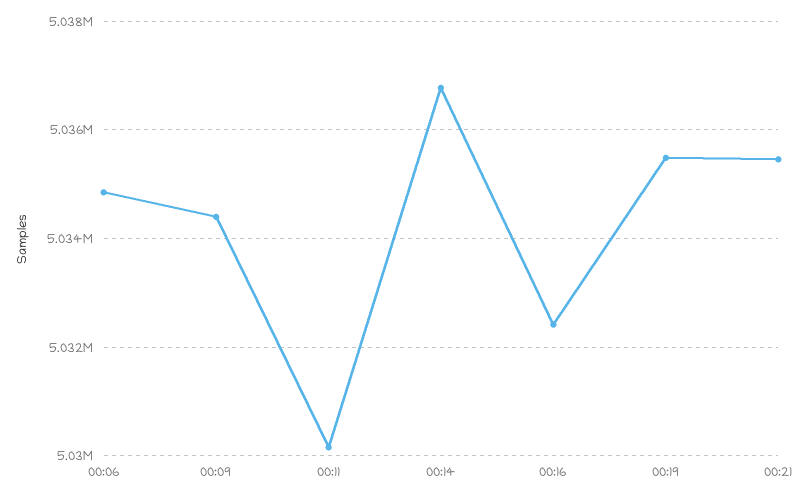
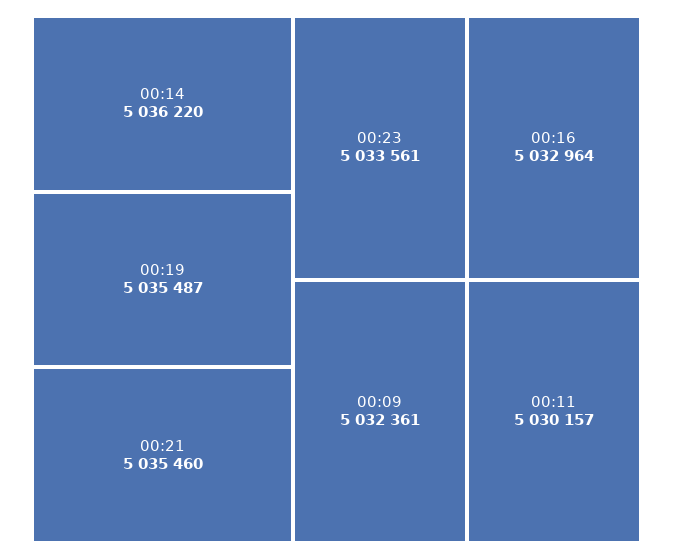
00:06: 5034800 -> none
00:09: 5034400 -> 5032361
00:14: 5036800 -> 5036220
00:16: 5032400 -> 5032964
00:23: none -> 5033561

